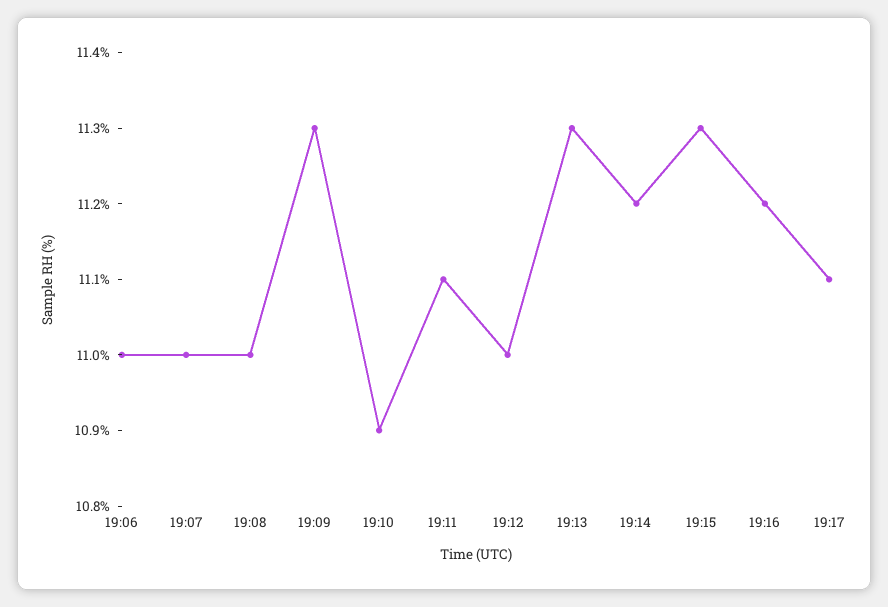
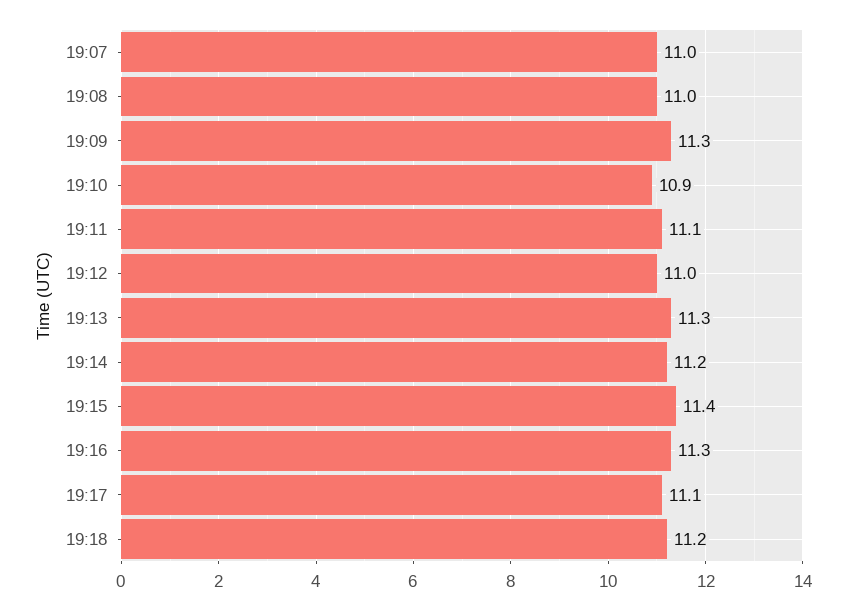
19:06: 11 -> none
19:15: 11.3 -> 11.4
19:16: 11.2 -> 11.3
19:18: none -> 11.2

